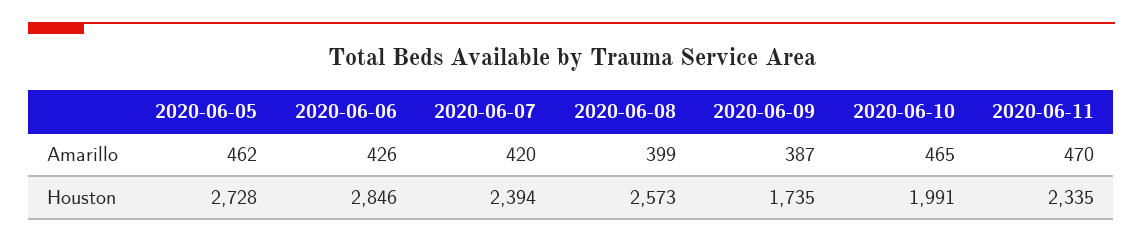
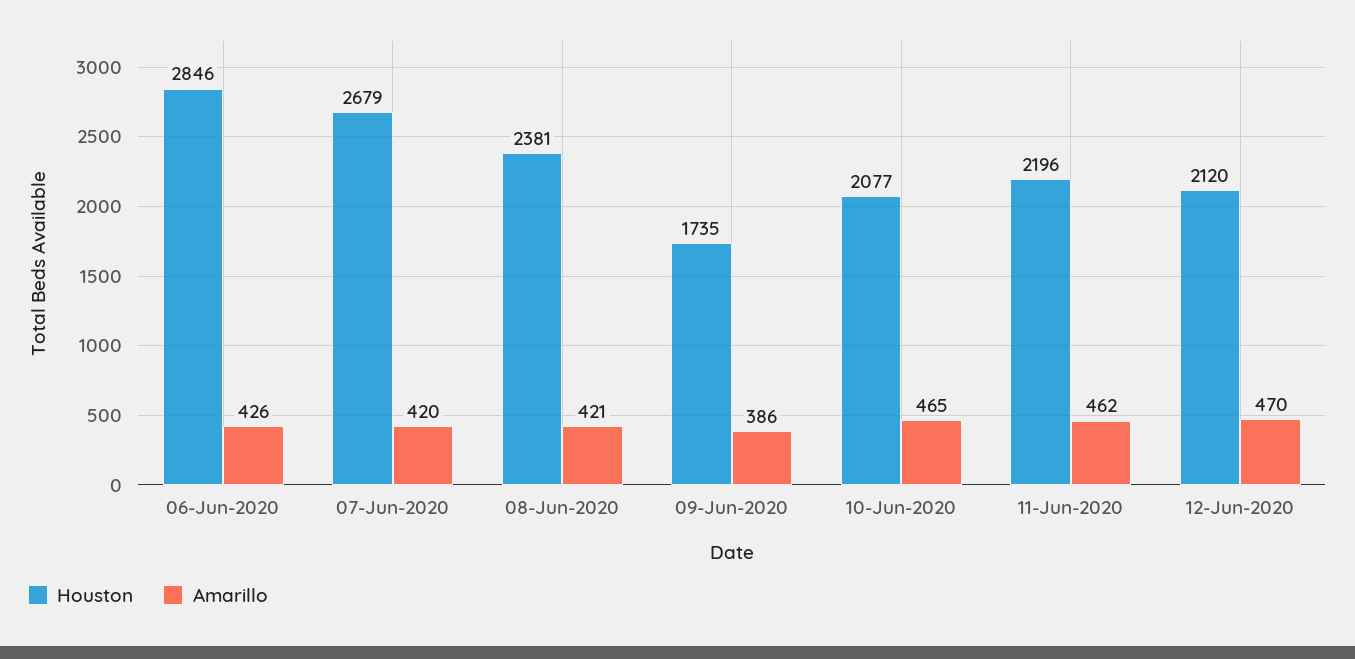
Amarillo, 2020-06-05: 462 -> none
Amarillo, 2020-06-08: 399 -> 421
Amarillo, 2020-06-09: 387 -> 386
Amarillo, 2020-06-11: 470 -> 462
Houston, 2020-06-05: 2728 -> none
Houston, 2020-06-07: 2394 -> 2679
Houston, 2020-06-08: 2573 -> 2381
Houston, 2020-06-10: 1991 -> 2077
Houston, 2020-06-11: 2335 -> 2196
Houston, 12-Jun-2020: none -> 2120
Amarillo, 12-Jun-2020: none -> 470

